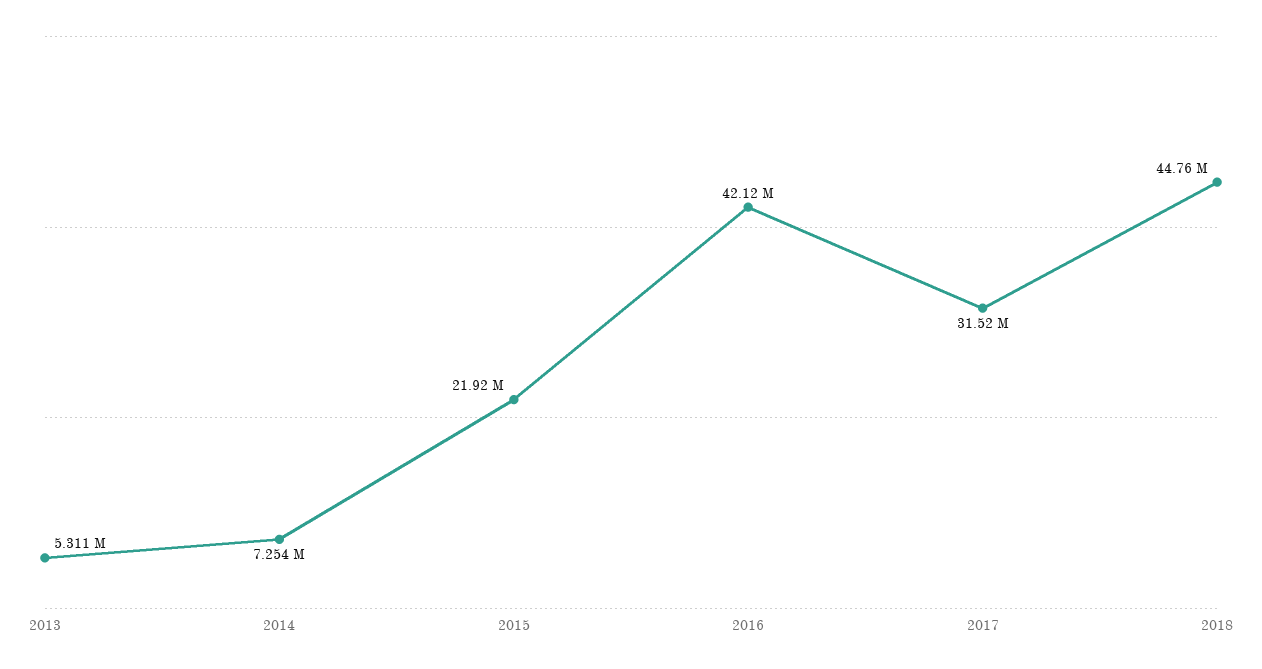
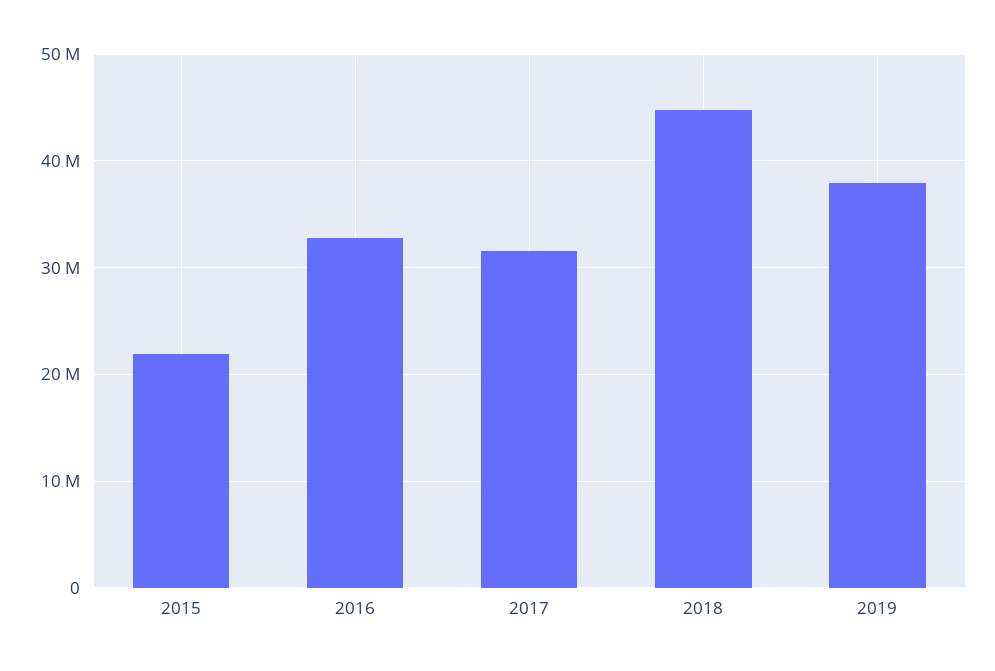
2013: 5311000 -> none
2014: 7254000 -> none
2016: 42120000 -> 33000000
2019: none -> 38000000

